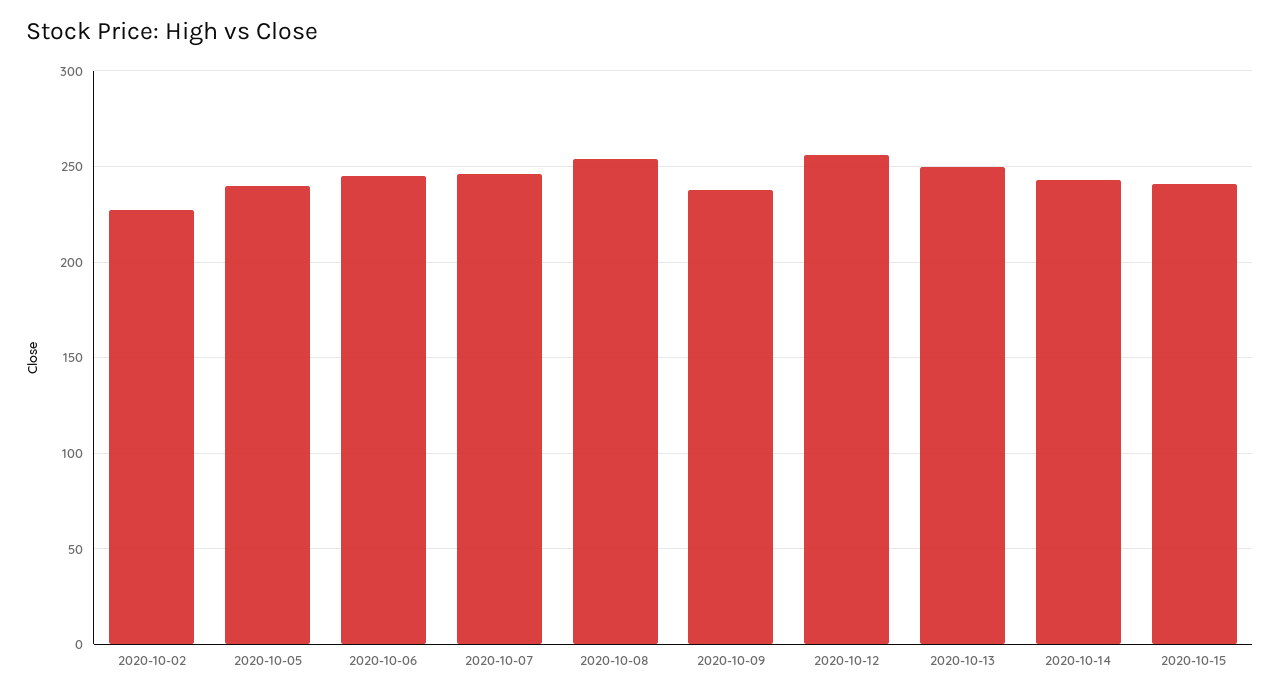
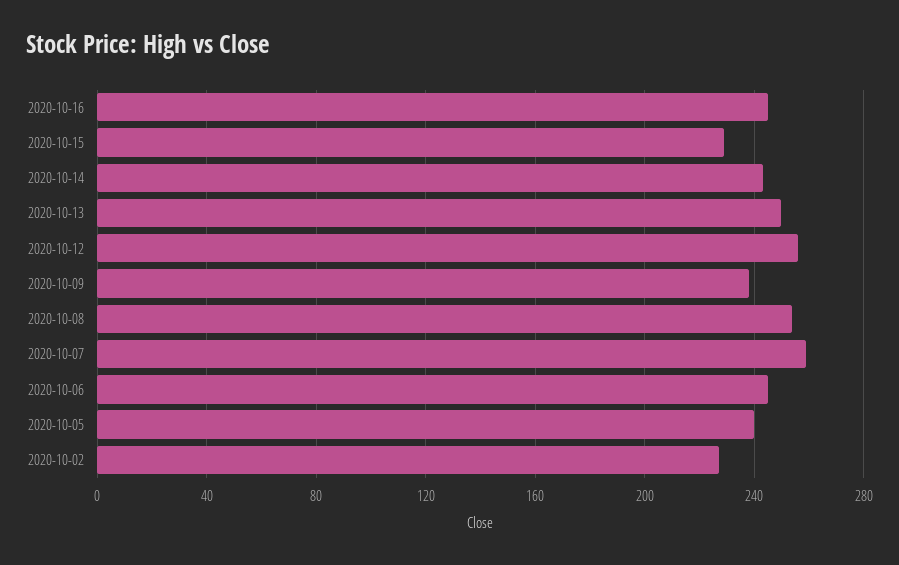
2020-10-07: 245 -> 260
2020-10-15: 240 -> 230
2020-10-16: none -> 245

